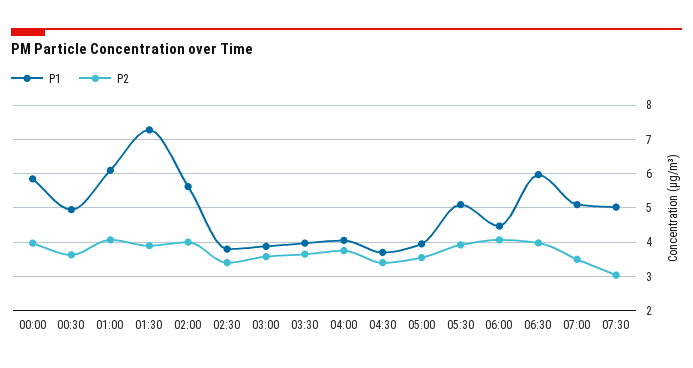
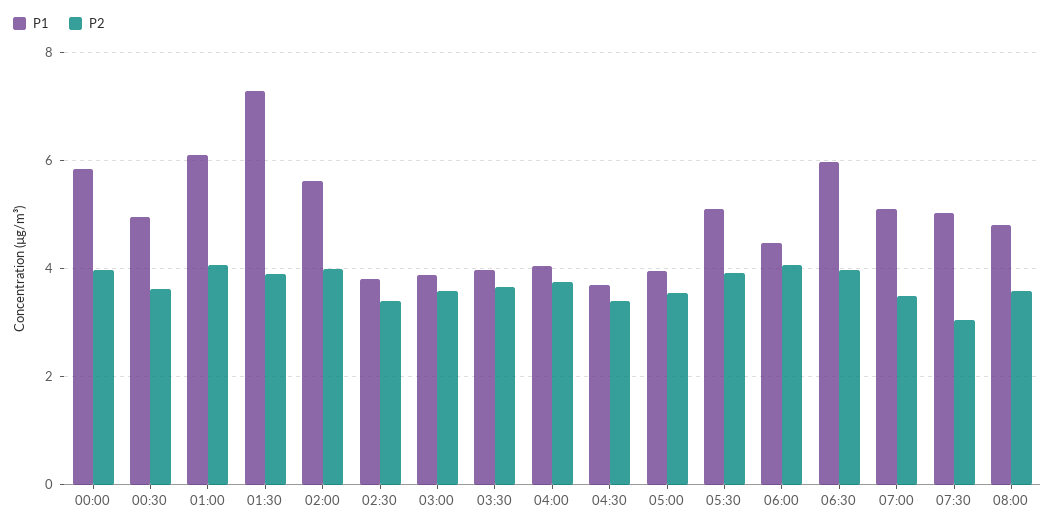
P1, 08:00: none -> 4.8
P2, 08:00: none -> 3.6

